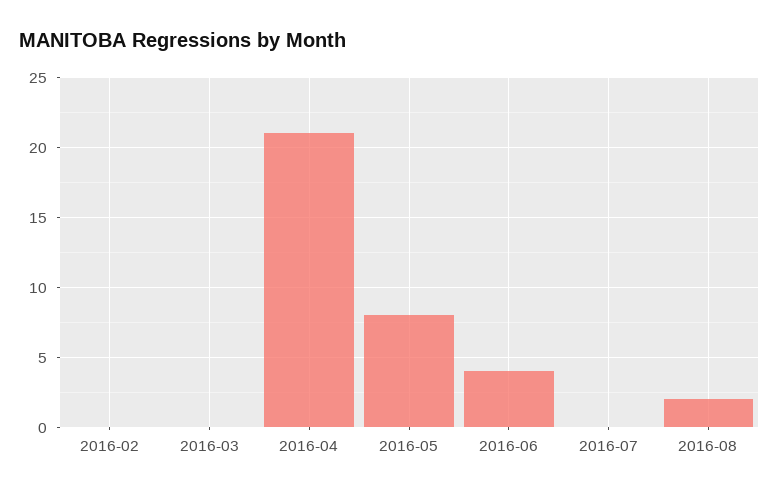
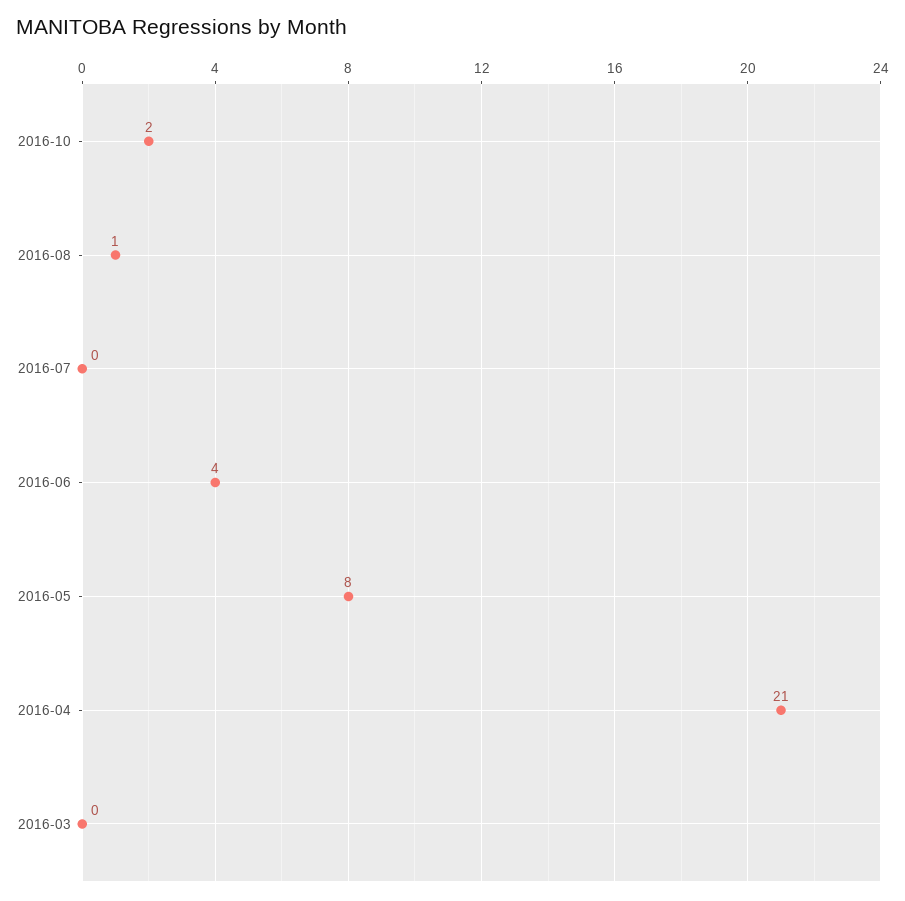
2016-02: 0 -> none
2016-08: 2 -> 1
2016-10: none -> 2

